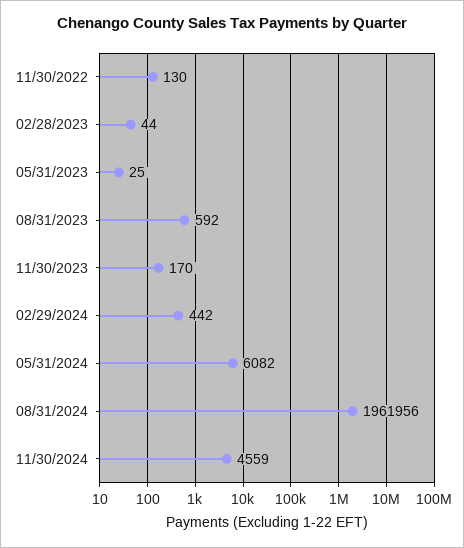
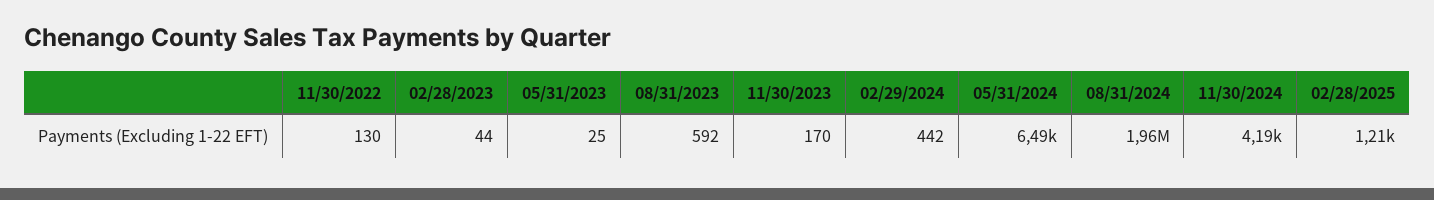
05/31/2024: 6082 -> 6490
11/30/2024: 4559 -> 4190
02/28/2025: none -> 1210

